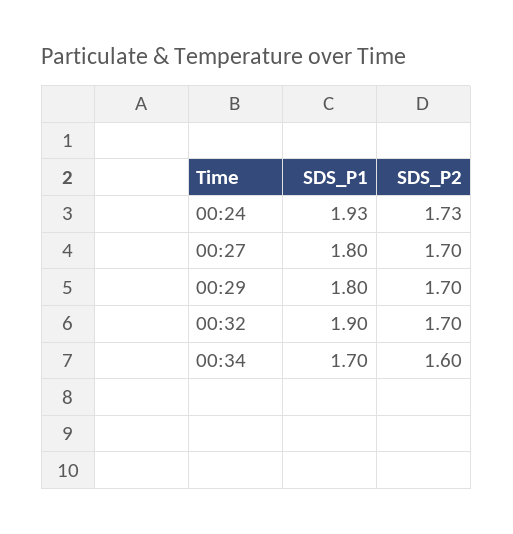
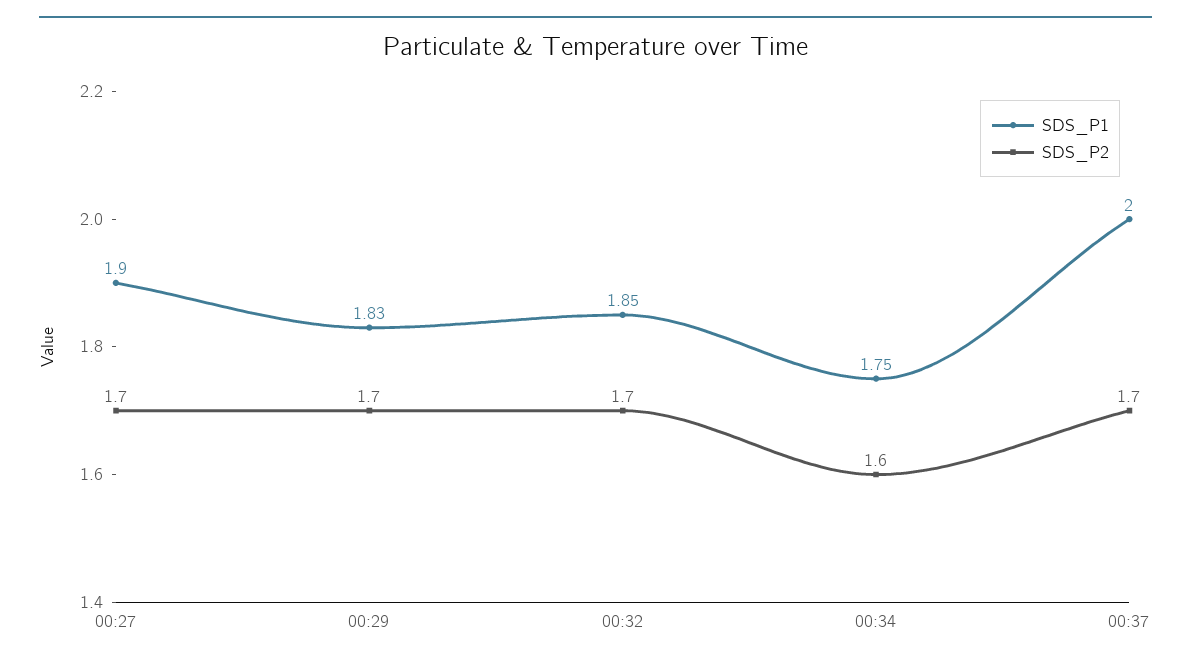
SDS_P1, 00:24: 1.93 -> none
SDS_P2, 00:24: 1.73 -> none
SDS_P1, 00:27: 1.8 -> 1.9
SDS_P1, 00:29: 1.8 -> 1.83
SDS_P1, 00:32: 1.9 -> 1.85
SDS_P1, 00:34: 1.7 -> 1.75
SDS_P1, 00:37: none -> 2
SDS_P2, 00:37: none -> 1.7

